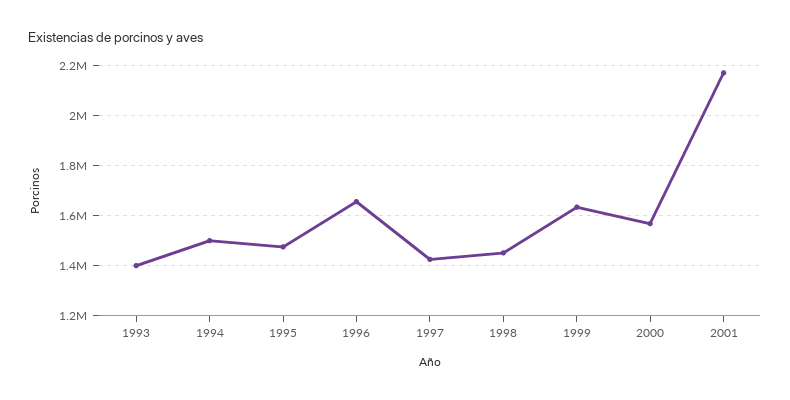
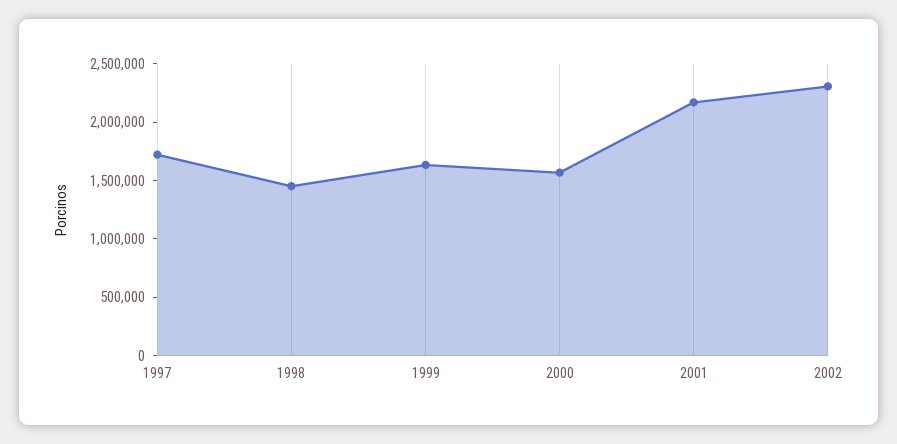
1993: 1400000 -> none
1994: 1500000 -> none
1995: 1475000 -> none
1996: 1650000 -> none
1997: 1425000 -> 1700000
2002: none -> 2300000

